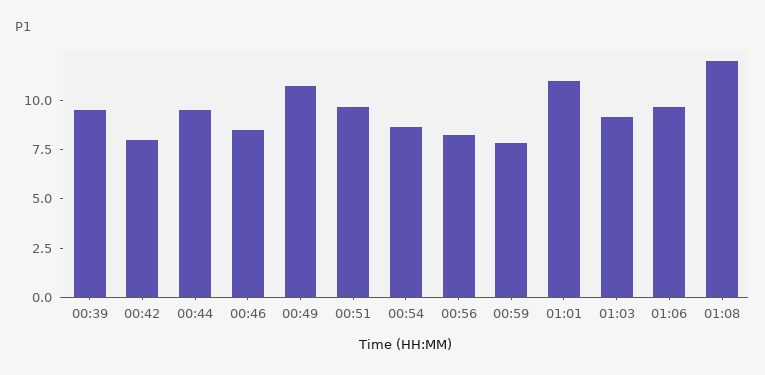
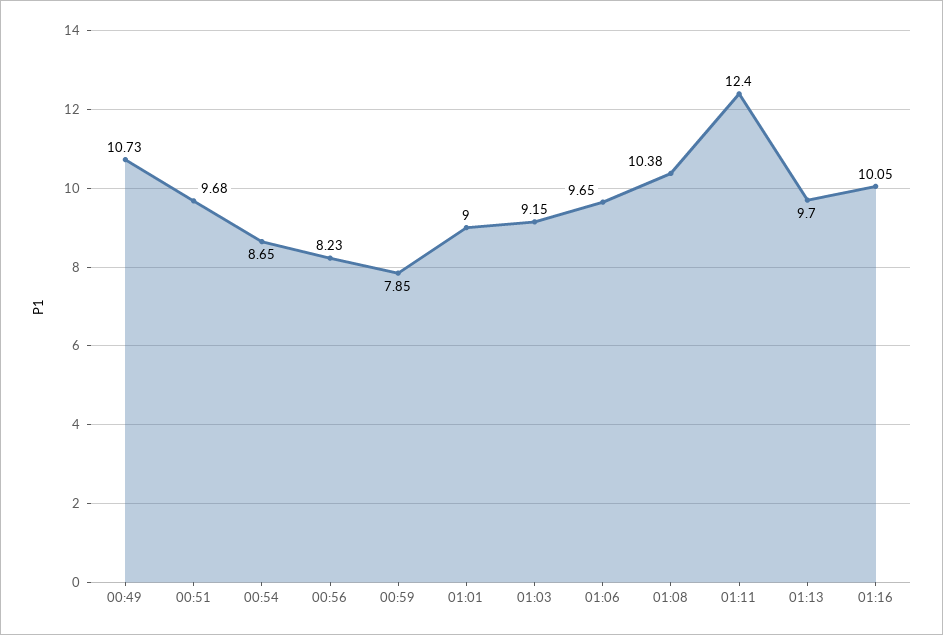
00:39: 9.5 -> none
00:42: 8 -> none
00:44: 9.5 -> none
00:46: 8.5 -> none
01:01: 11 -> 9
01:08: 12 -> 10.38
01:11: none -> 12.4
01:13: none -> 9.7
01:16: none -> 10.05

